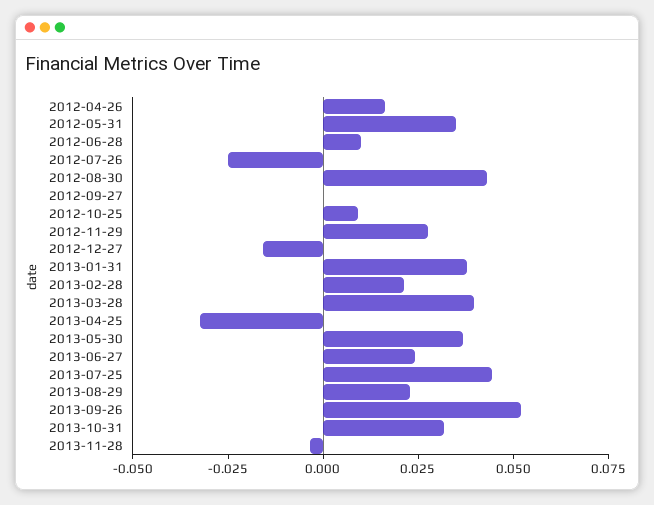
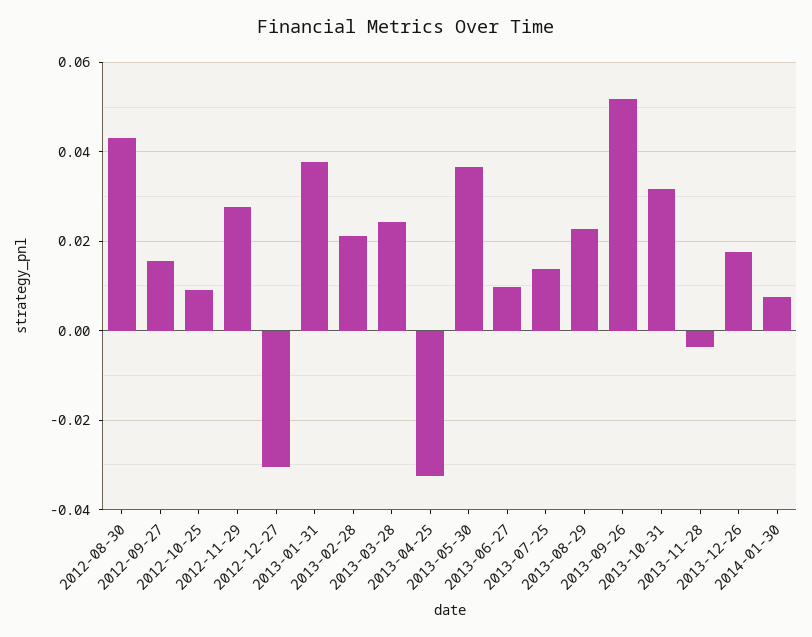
2012-04-26: 0.015 -> none
2012-05-31: 0.035 -> none
2012-06-28: 0.01 -> none
2012-07-26: -0.025 -> none
2012-09-27: 0 -> 0.016
2012-12-27: -0.015 -> -0.03
2013-03-28: 0.04 -> 0.024
2013-06-27: 0.025 -> 0.01
2013-07-25: 0.045 -> 0.014
2013-12-26: none -> 0.018
2014-01-30: none -> 0.008

